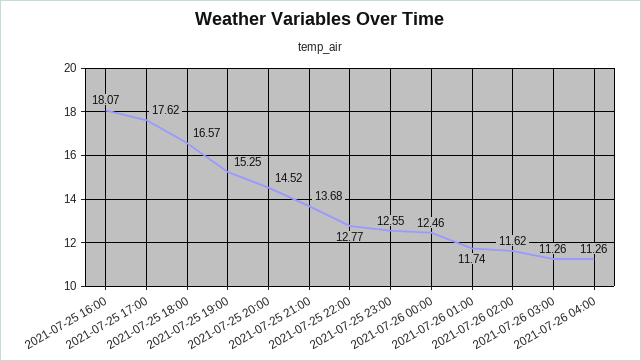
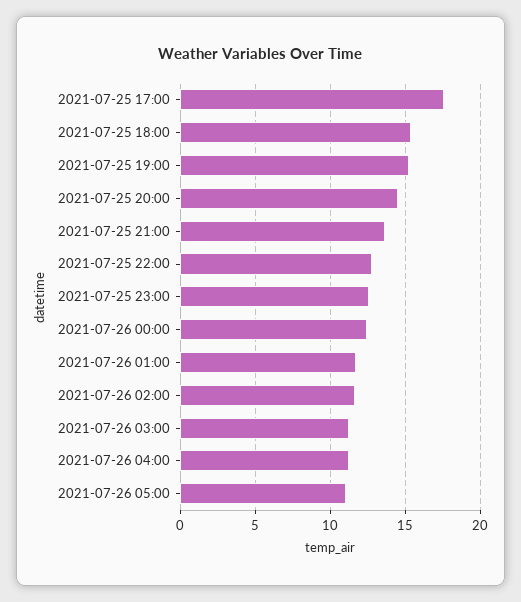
2021-07-25 16:00: 18.07 -> none
2021-07-25 18:00: 16.57 -> 15.5
2021-07-26 05:00: none -> 11

